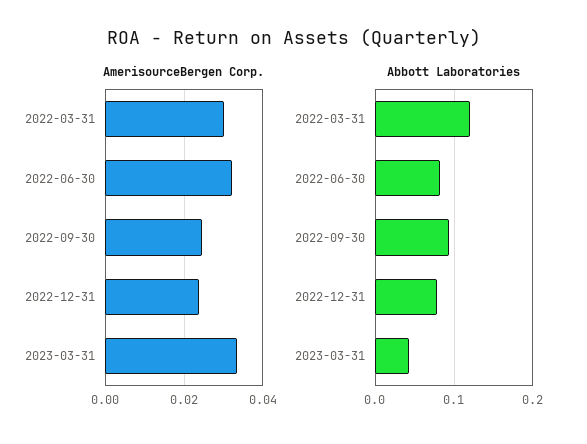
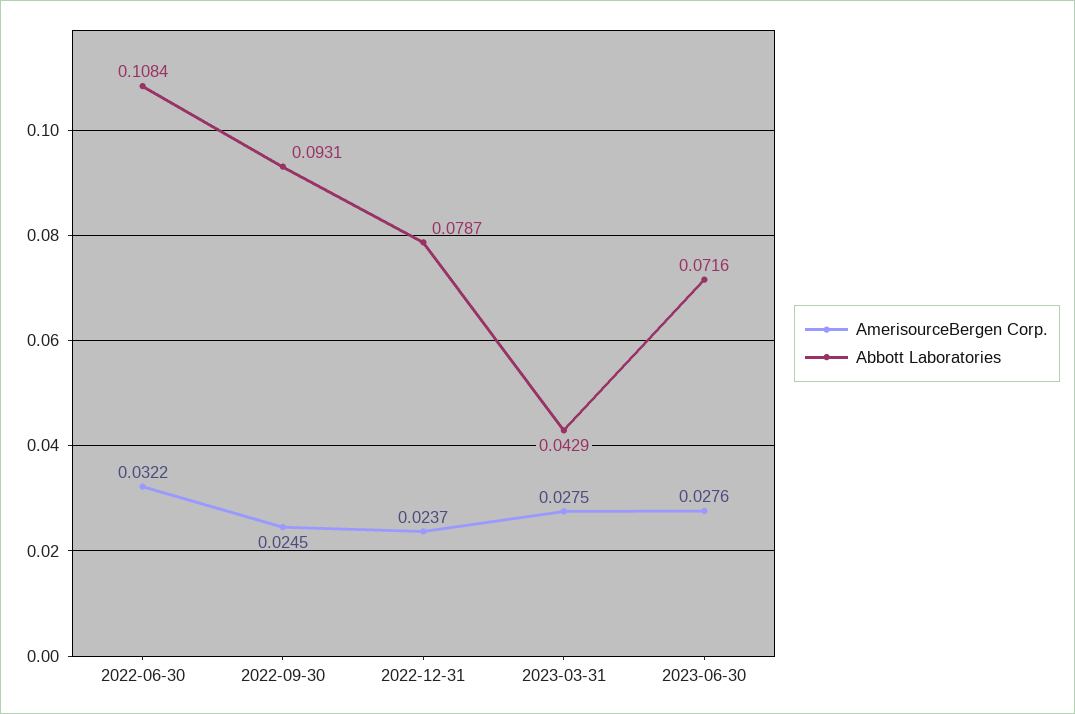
AmerisourceBergen Corp., 2022-03-31: 0.03 -> none
AmerisourceBergen Corp., 2023-03-31: 0.034 -> 0.0275
Abbott Laboratories, 2022-03-31: 0.12 -> none
Abbott Laboratories, 2022-06-30: 0.08 -> 0.1084
AmerisourceBergen Corp., 2023-06-30: none -> 0.0276
Abbott Laboratories, 2023-06-30: none -> 0.0716

